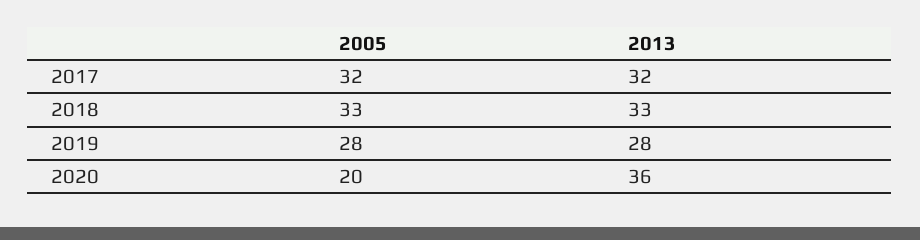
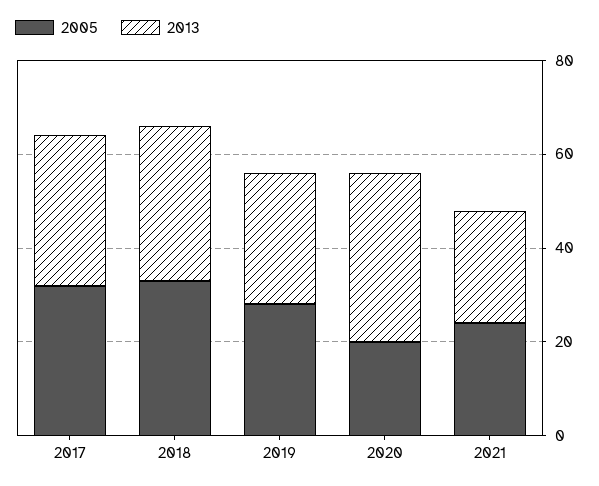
2005, 2021: none -> 25
2013, 2021: none -> 25

